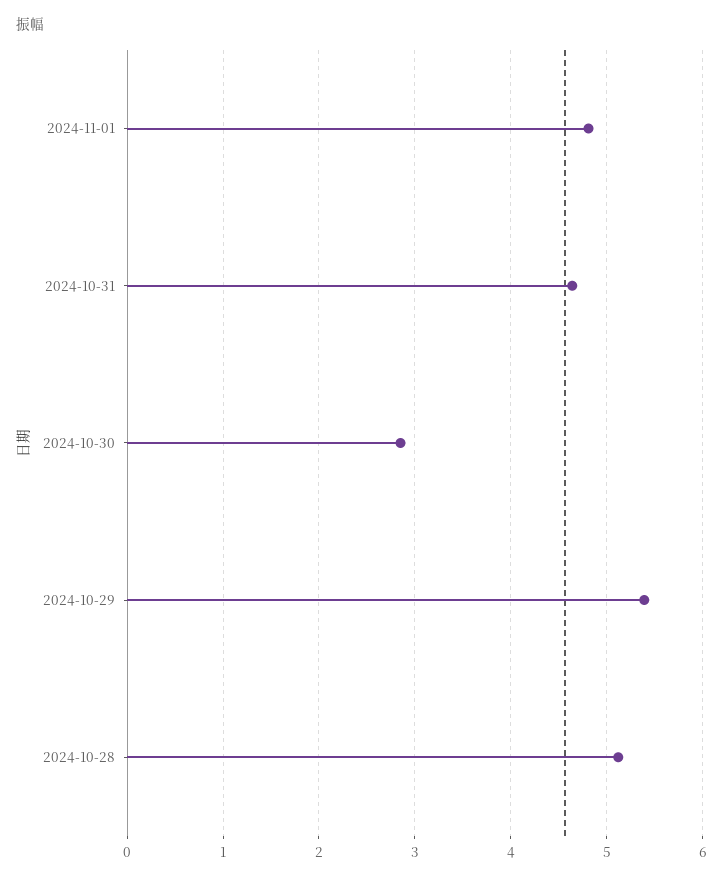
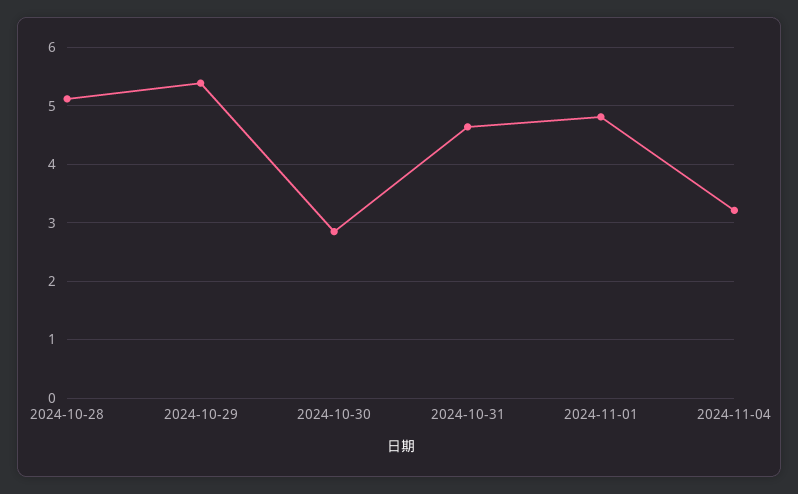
2024-11-04: none -> 3.2

